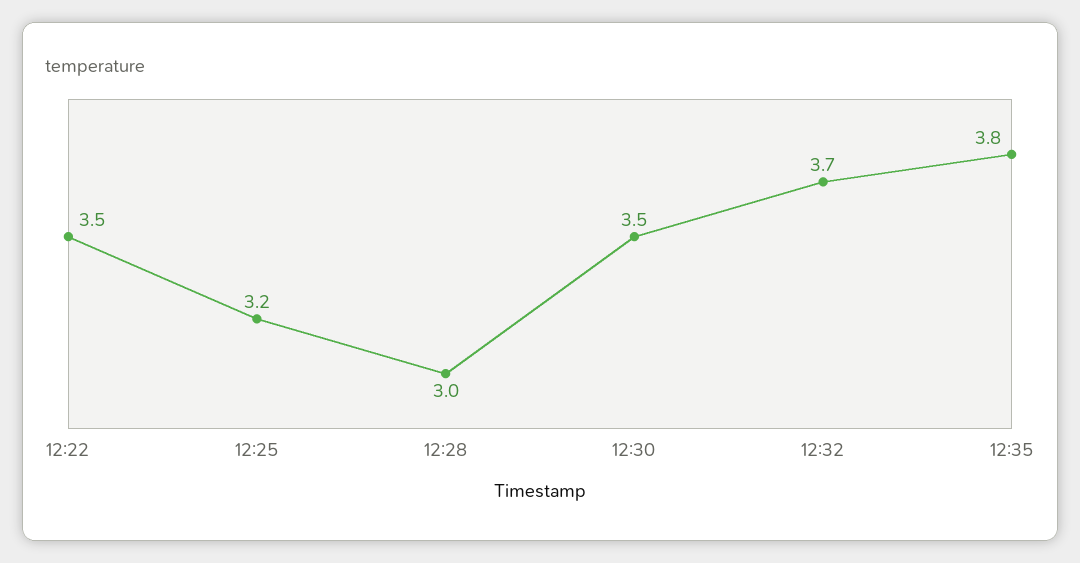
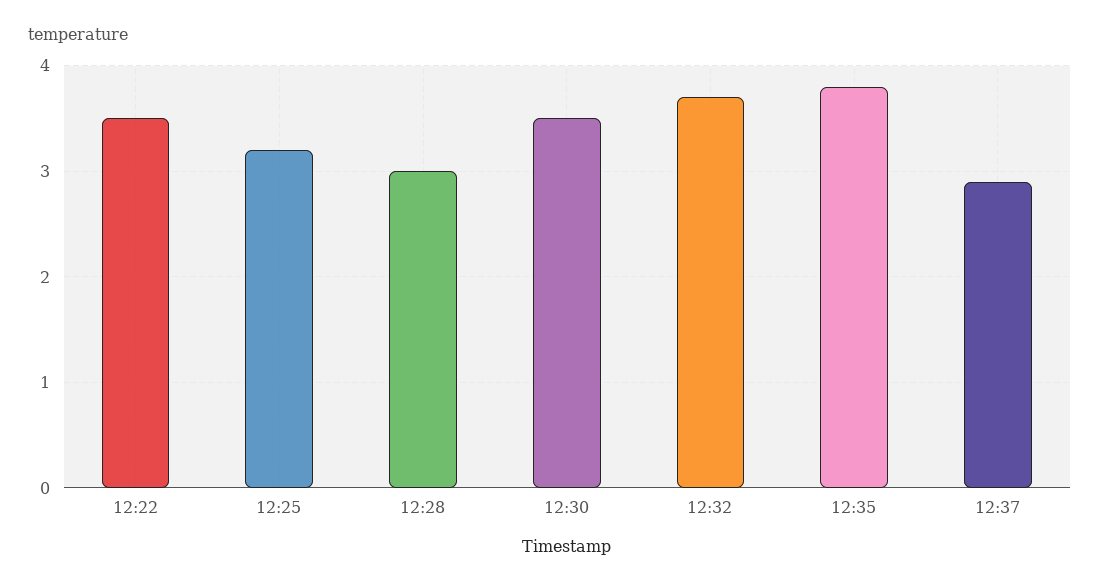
12:37: none -> 2.9

